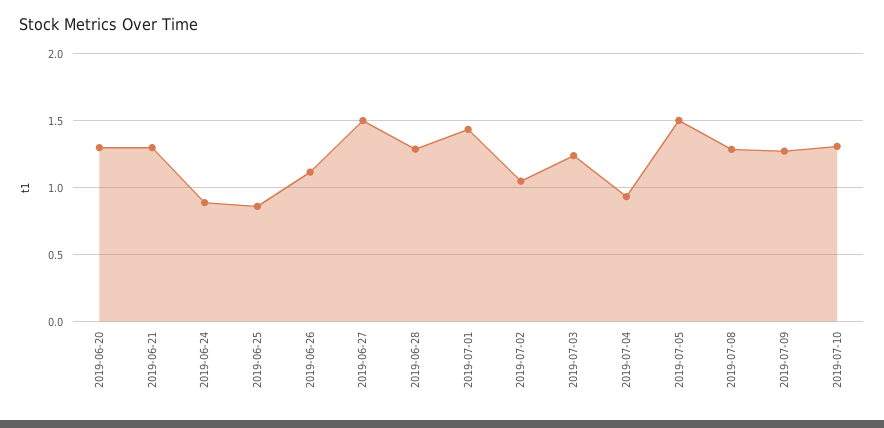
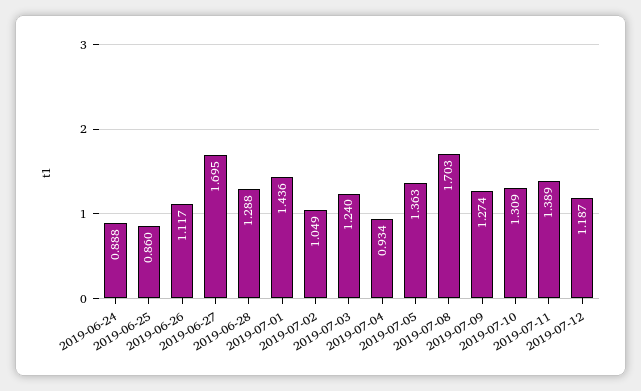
2019-06-20: 1.3 -> none
2019-06-21: 1.3 -> none
2019-06-27: 1.5 -> 1.695
2019-07-05: 1.5 -> 1.363
2019-07-08: 1.3 -> 1.703
2019-07-11: none -> 1.389
2019-07-12: none -> 1.187

